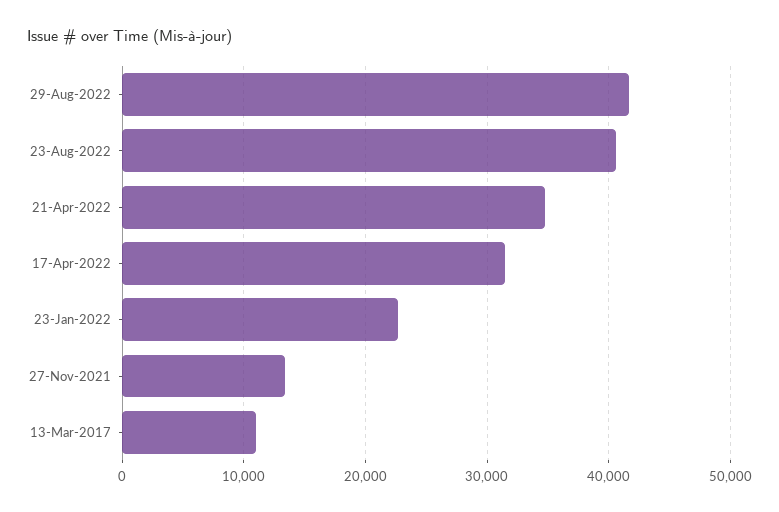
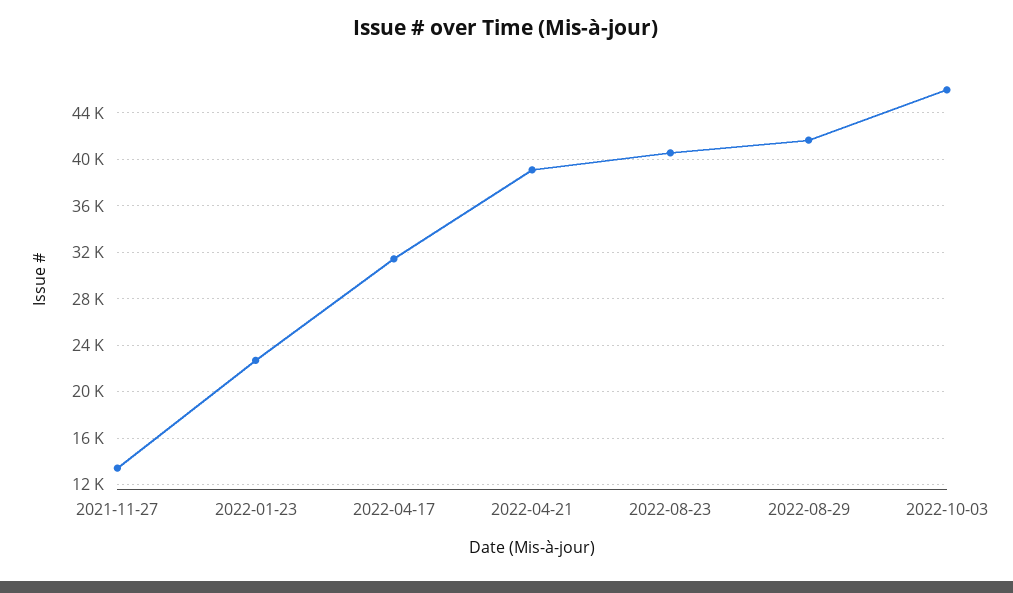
21-Apr-2022: 35000 -> 39000
13-Mar-2017: 11000 -> none
2022-10-03: none -> 46000

